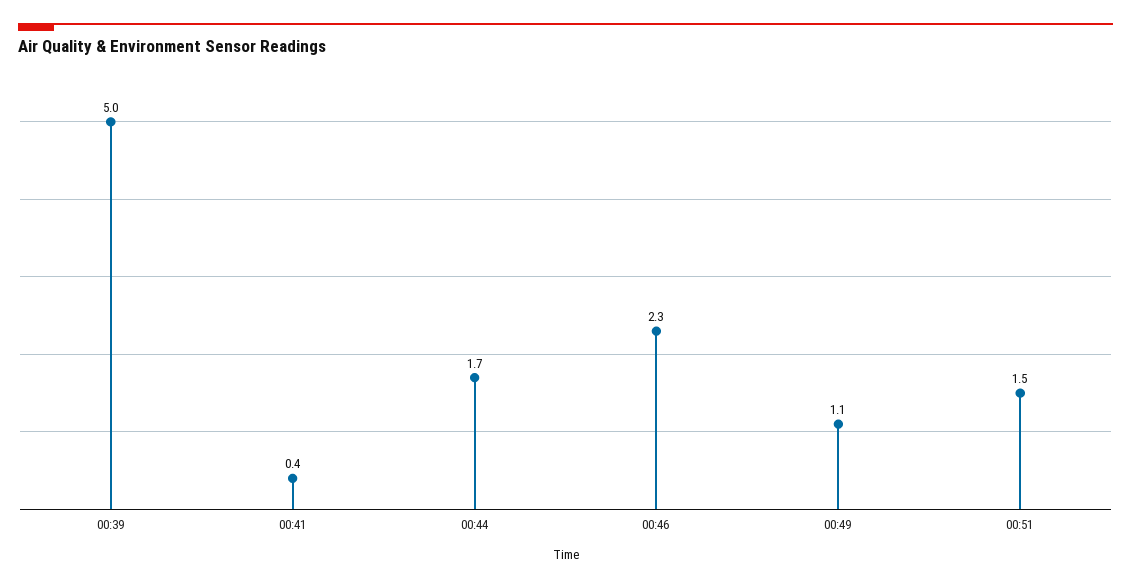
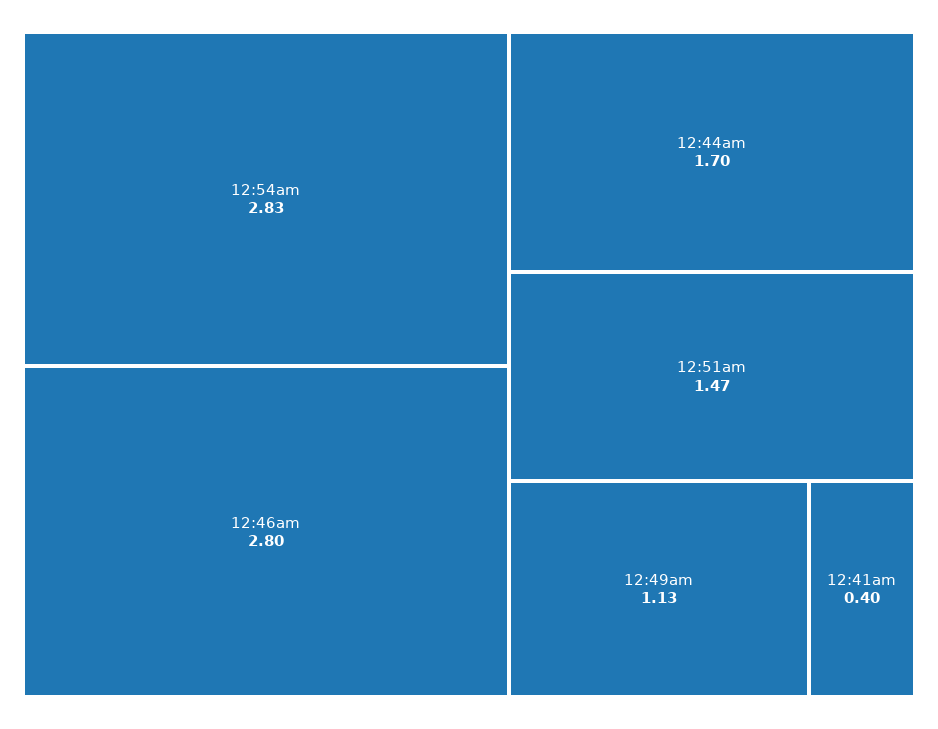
00:39: 5 -> none
00:46: 2.3 -> 2.8
12:54am: none -> 2.83

